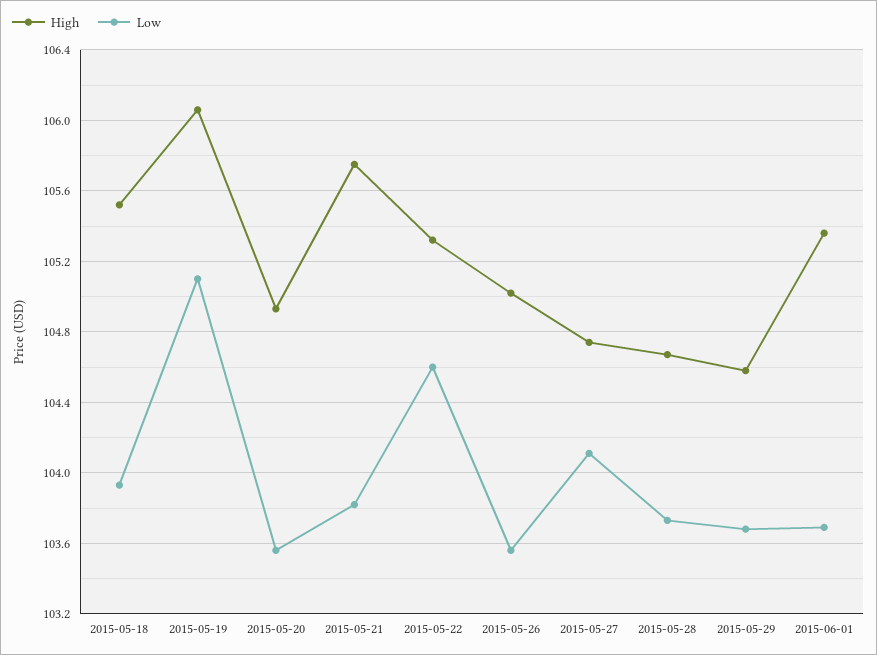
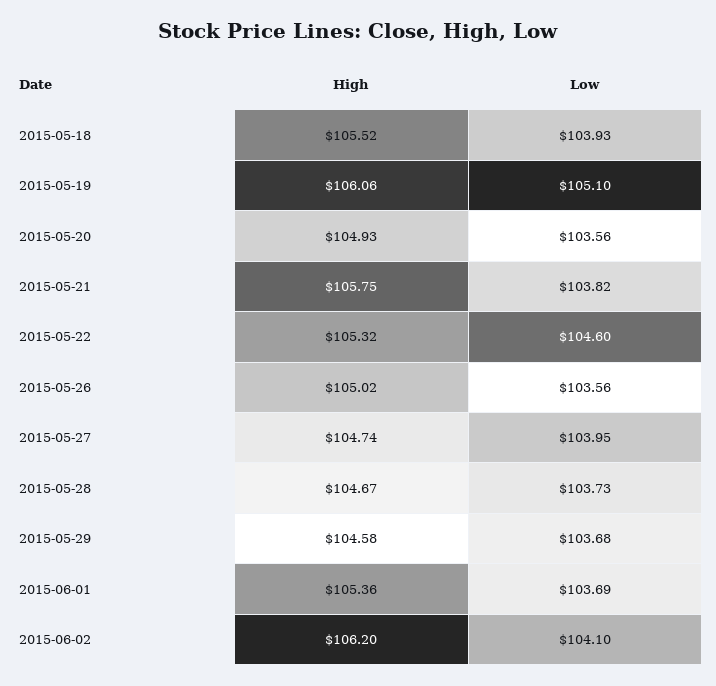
Low, 2015-05-27: 104.1 -> 103.95
High, 2015-06-02: none -> 106.2
Low, 2015-06-02: none -> 104.1

